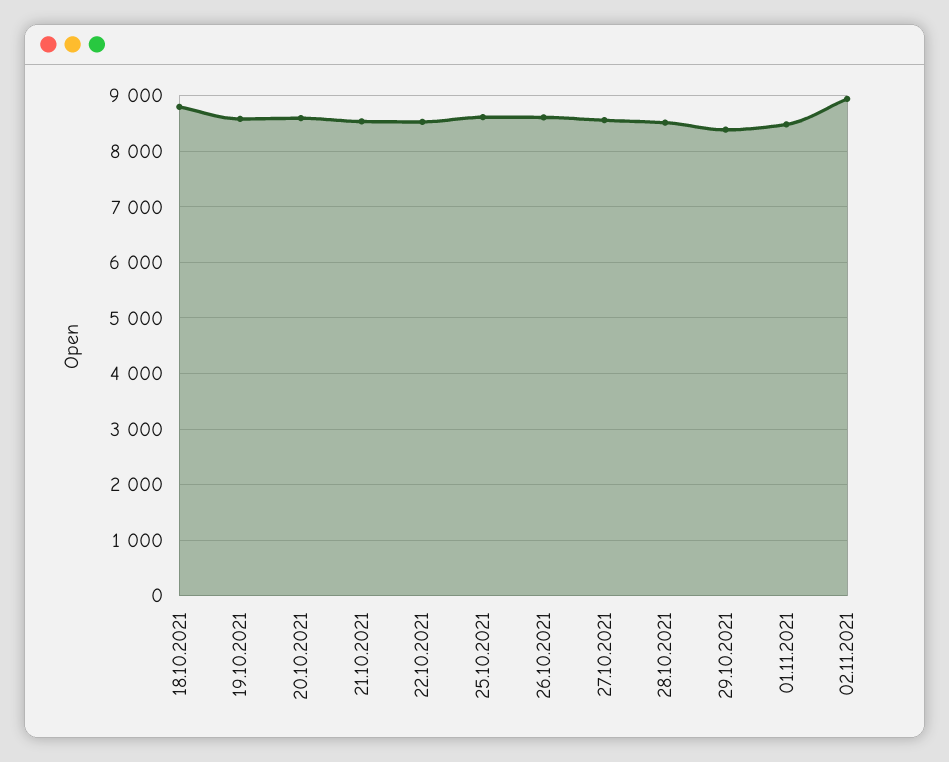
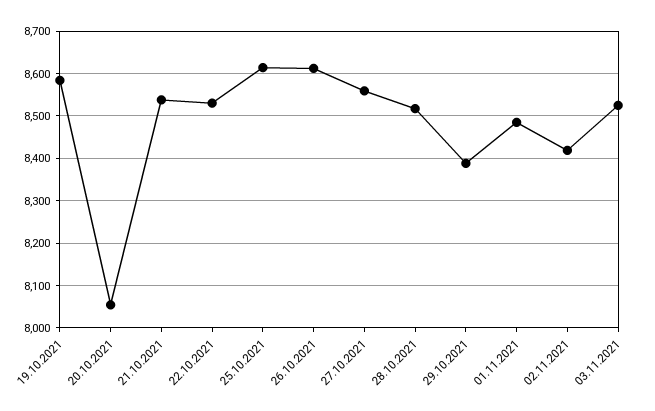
18.10.2021: 8800 -> none
20.10.2021: 8600 -> 8060
02.11.2021: 9000 -> 8420
03.11.2021: none -> 8520

